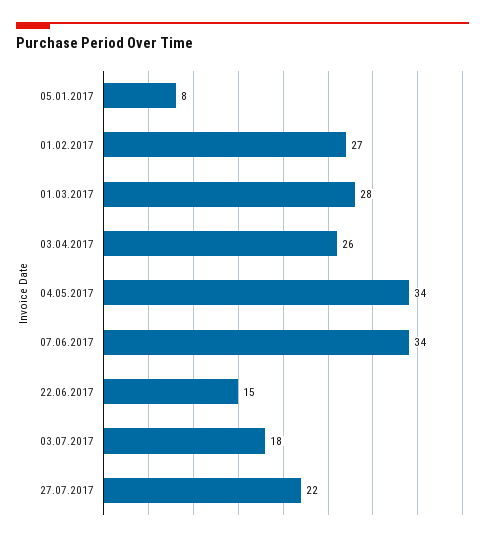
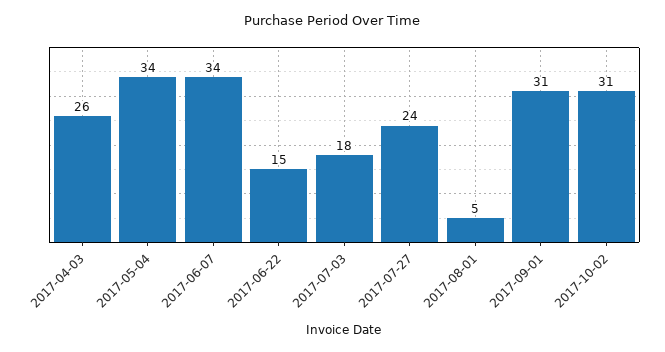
05.01.2017: 8 -> none
01.02.2017: 27 -> none
01.03.2017: 28 -> none
27.07.2017: 22 -> 24
2017-08-01: none -> 5
2017-09-01: none -> 31
2017-10-02: none -> 31

